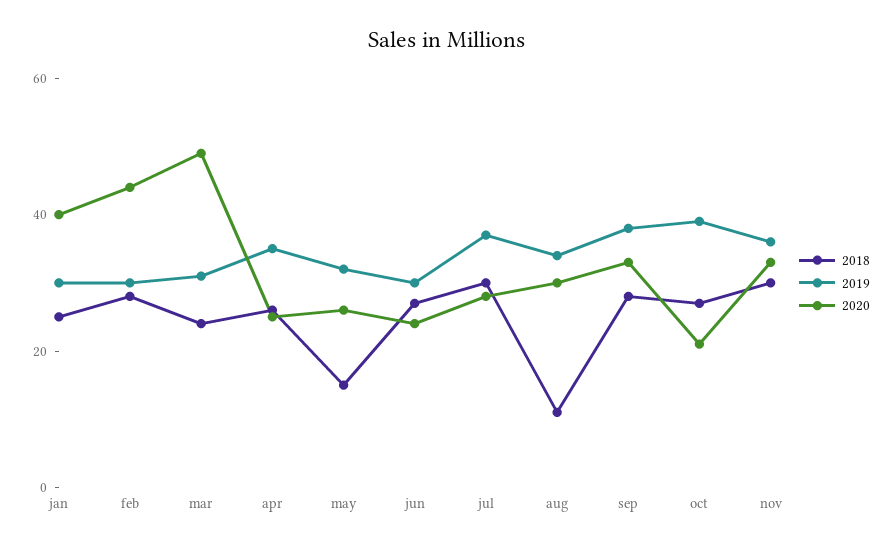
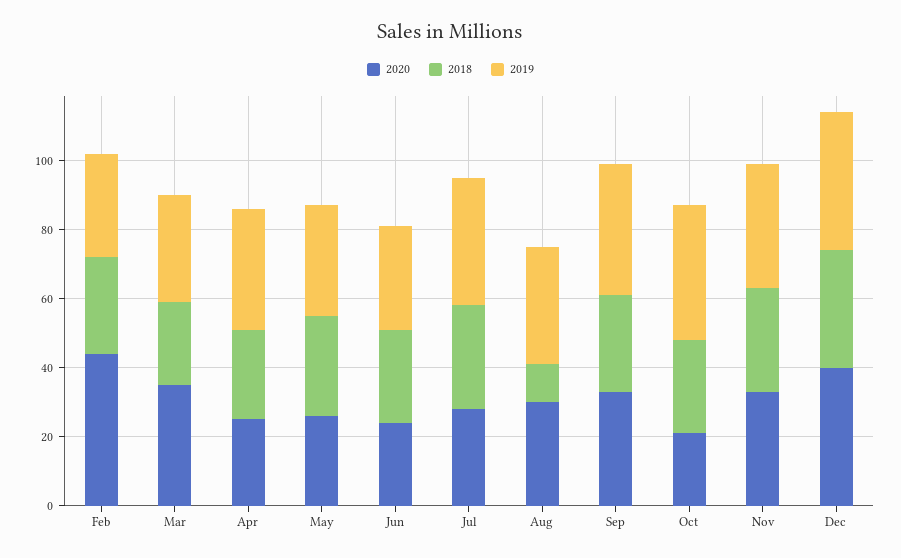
2018, jan: 25 -> none
2019, jan: 30 -> none
2020, jan: 40 -> none
2020, mar: 50 -> 35
2018, may: 15 -> 30
2020, Dec: none -> 40
2018, Dec: none -> 35
2019, Dec: none -> 40

